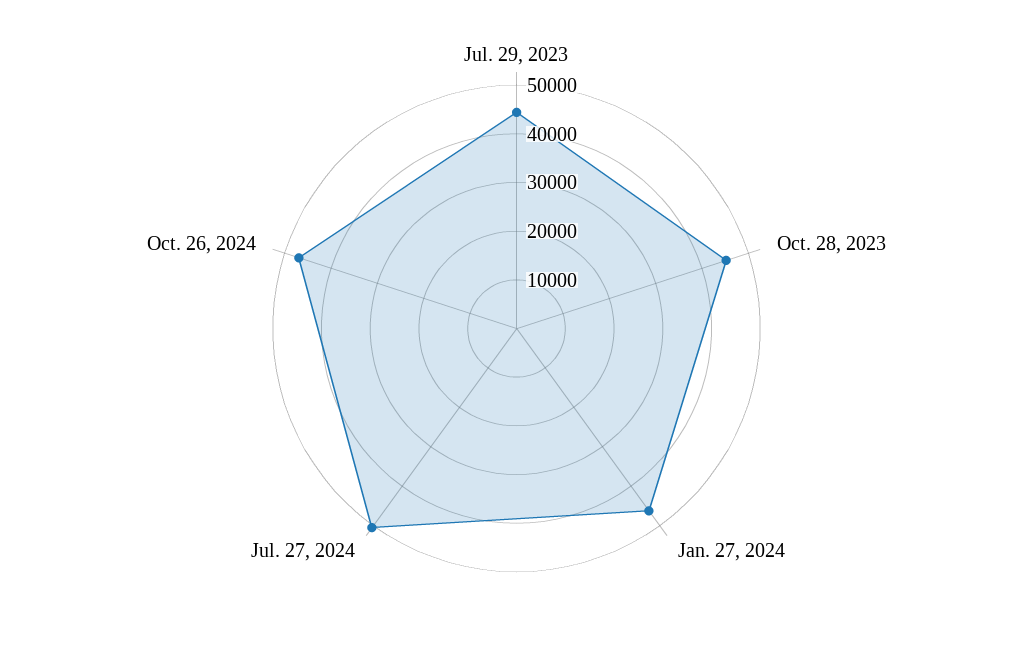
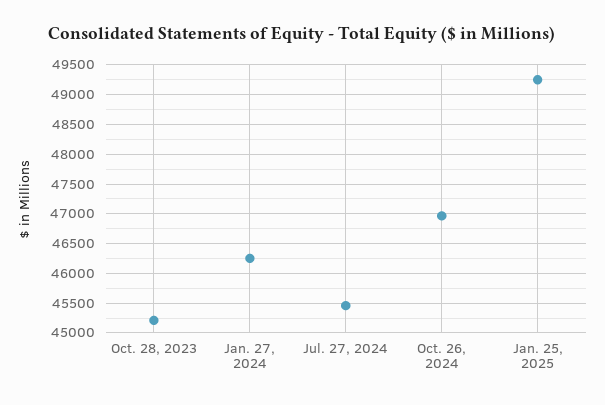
Jul. 29, 2023: 44000 -> none
Jul. 27, 2024: 50000 -> 45500
Jan. 25, 2025: none -> 49250

